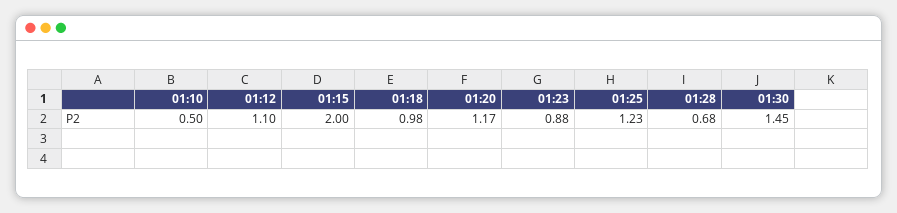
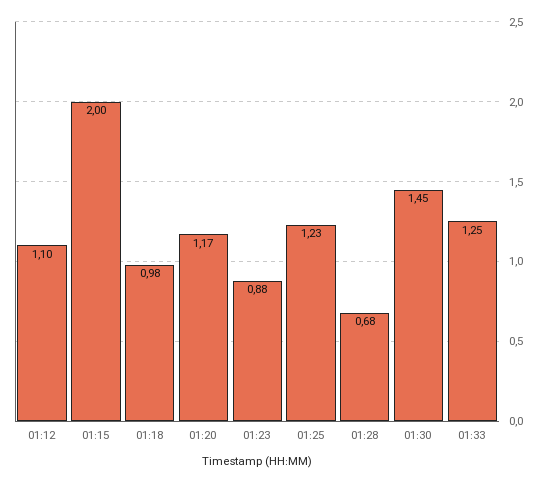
01:10: 0.5 -> none
01:33: none -> 1.25

